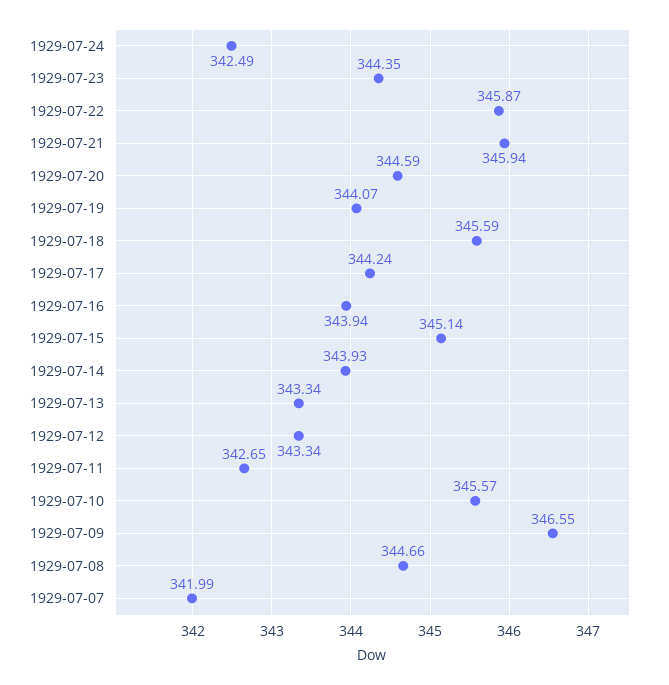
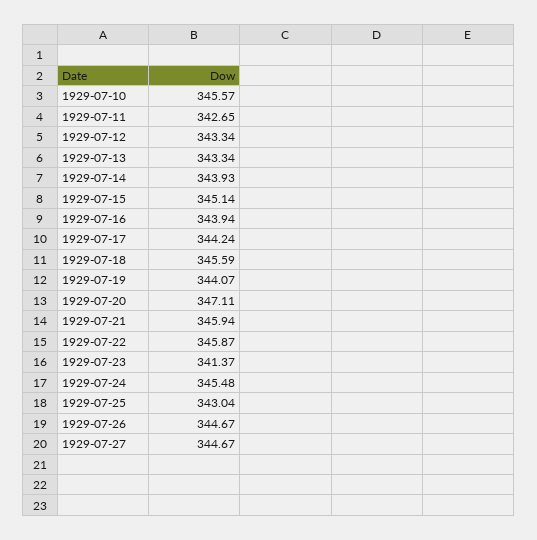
1929-07-24: 342.49 -> 345.48
1929-07-23: 344.35 -> 341.37
1929-07-20: 344.59 -> 347.11
1929-07-09: 346.55 -> none
1929-07-08: 344.66 -> none
1929-07-07: 341.99 -> none
1929-07-25: none -> 343.04
1929-07-26: none -> 344.67
1929-07-27: none -> 344.67

